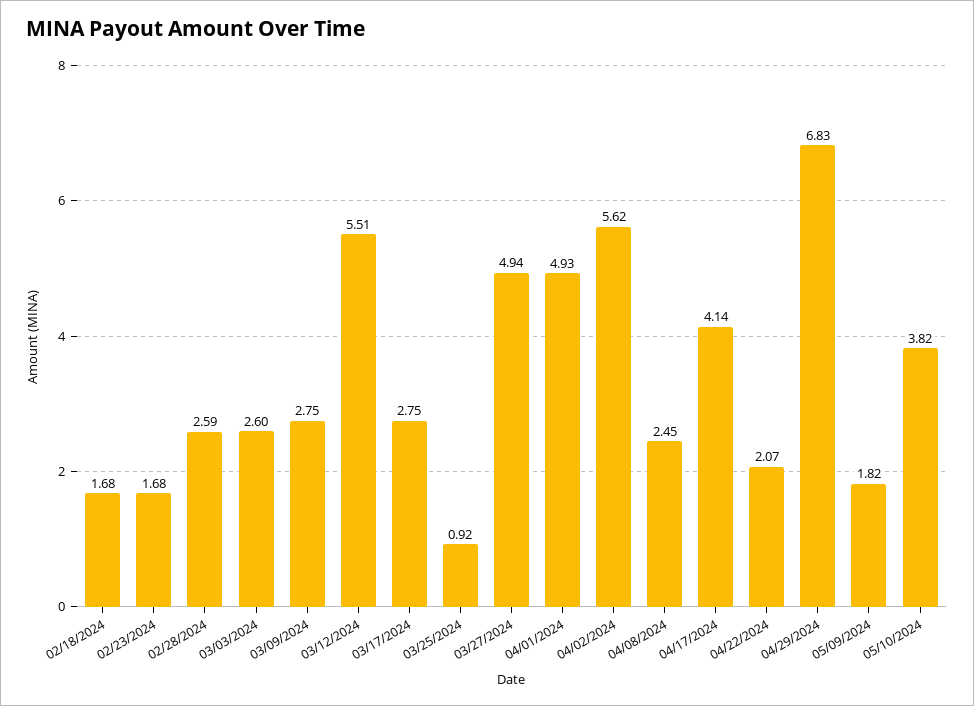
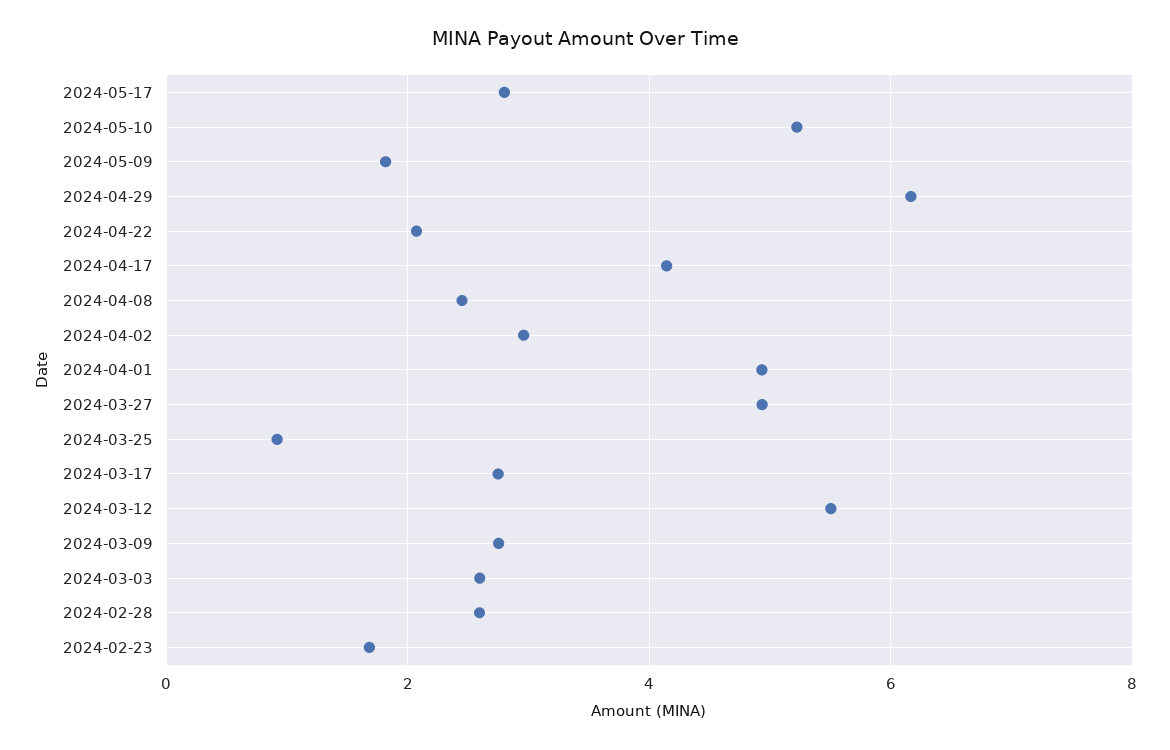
02/18/2024: 1.68 -> none
04/02/2024: 5.62 -> 3
04/29/2024: 6.83 -> 6.2
05/10/2024: 3.82 -> 5.2
2024-05-17: none -> 2.8

